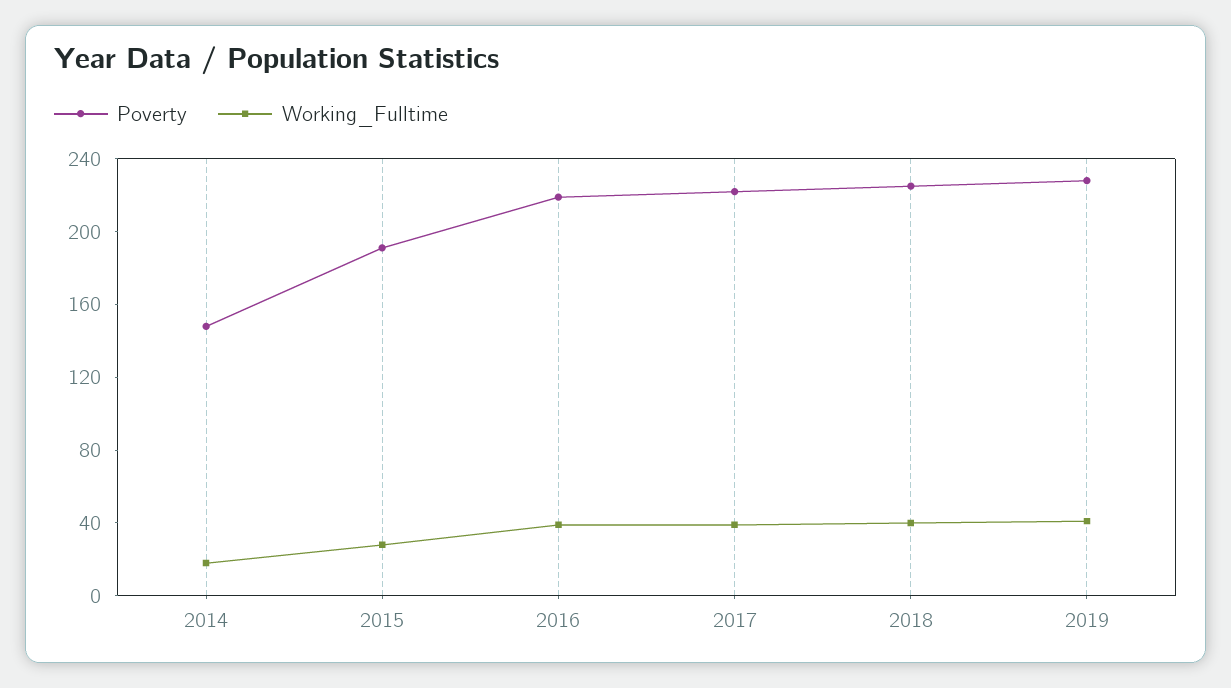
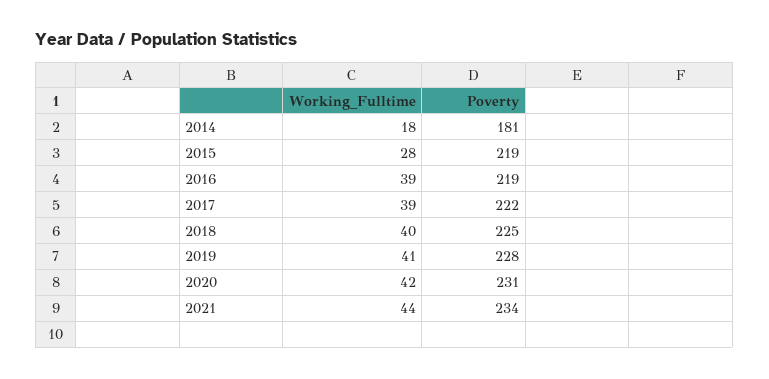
Poverty, 2014: 150 -> 181
Poverty, 2015: 190 -> 219
Working_Fulltime, 2020: none -> 42
Poverty, 2020: none -> 231
Working_Fulltime, 2021: none -> 44
Poverty, 2021: none -> 234

